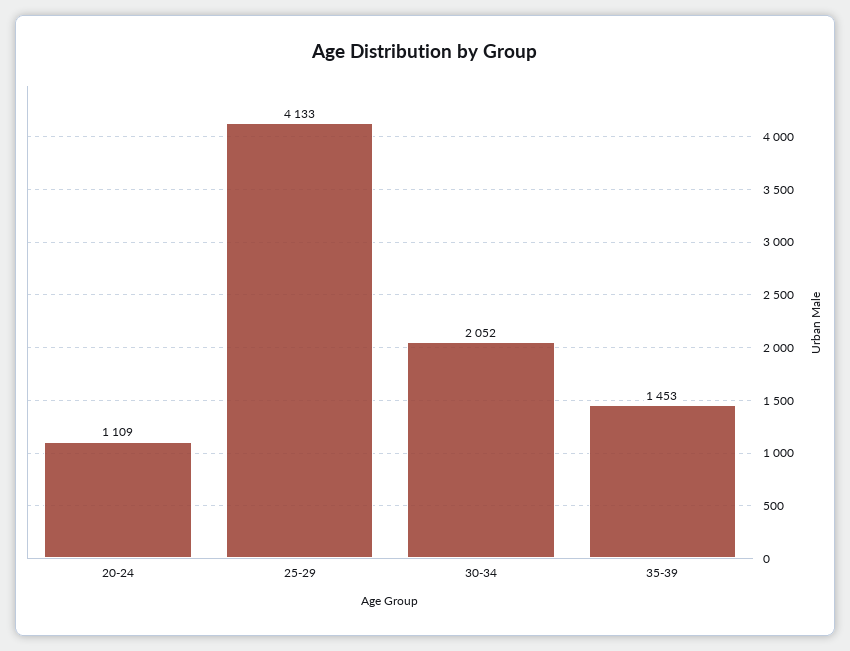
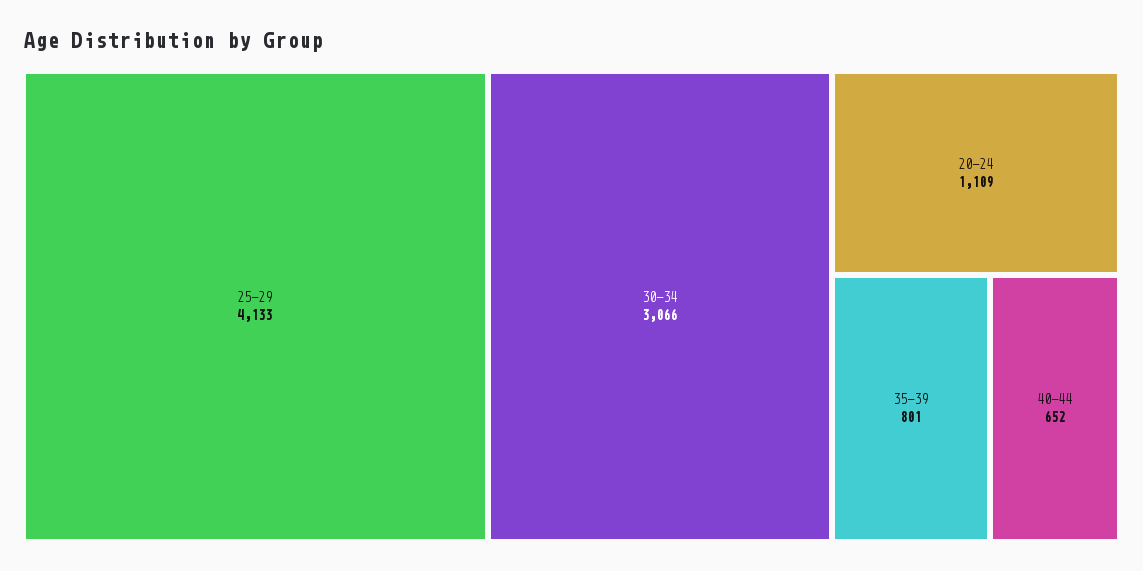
30-34: 2052 -> 3066
35-39: 1453 -> 801
40-44: none -> 652

